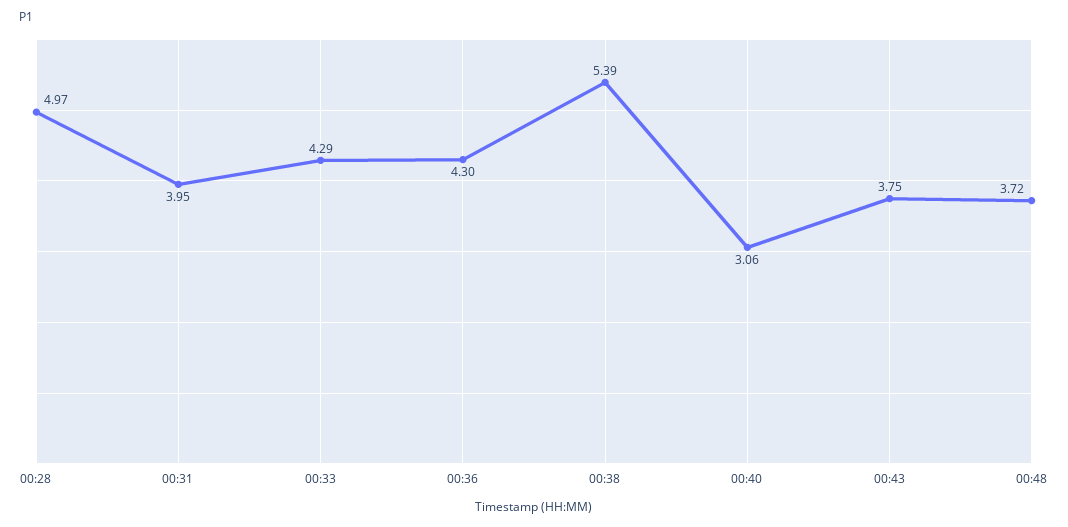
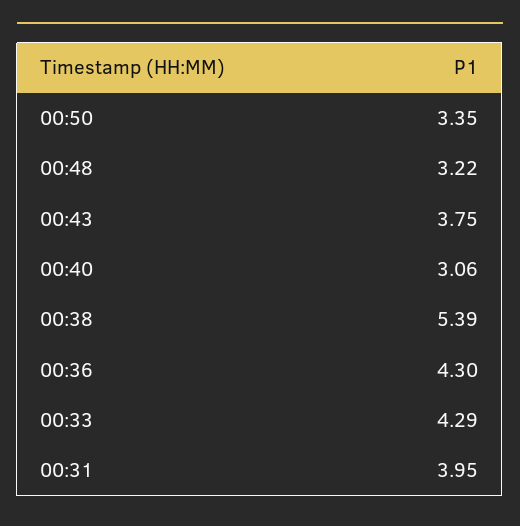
00:28: 4.97 -> none
00:48: 3.72 -> 3.22
00:50: none -> 3.35

